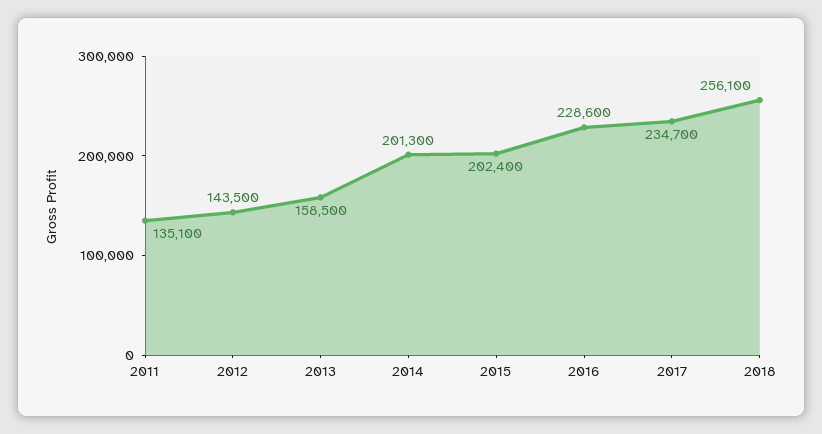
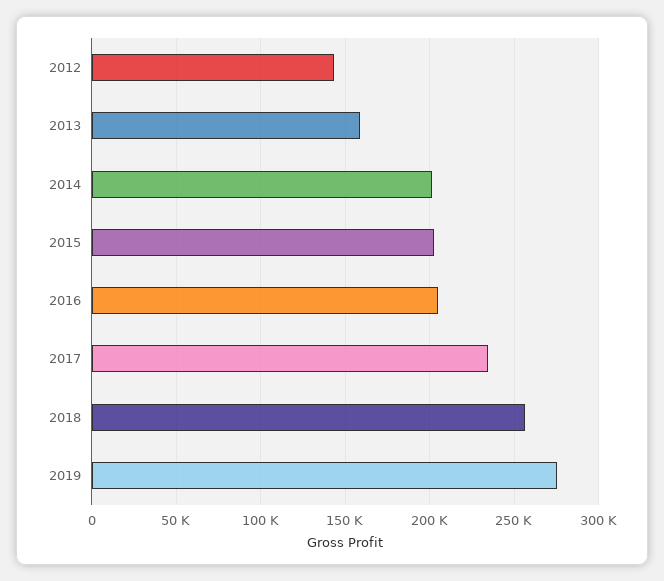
2011: 135100 -> none
2016: 228600 -> 205000
2019: none -> 275000

